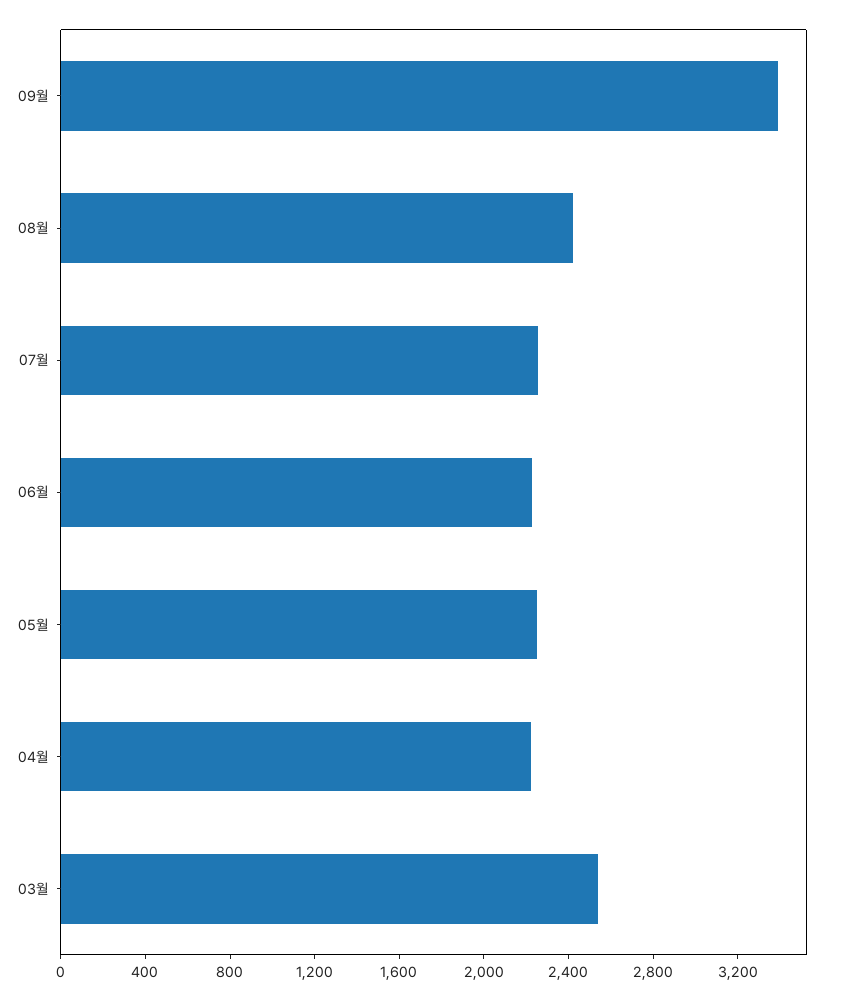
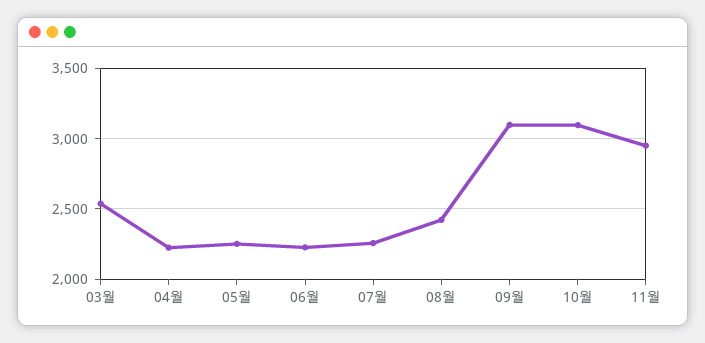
09월: 3400 -> 3100
10월: none -> 3100
11월: none -> 2950

